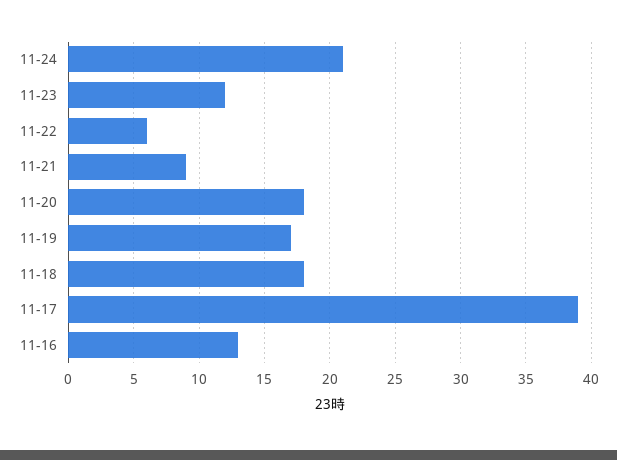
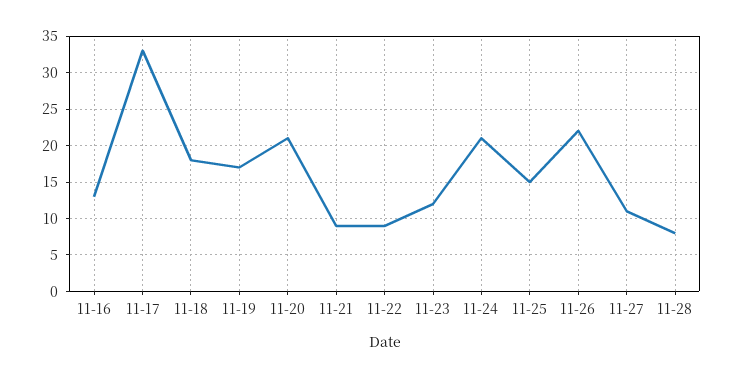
11-22: 6 -> 9
11-20: 18 -> 21
11-17: 39 -> 33
11-25: none -> 15
11-26: none -> 22
11-27: none -> 11
11-28: none -> 8

